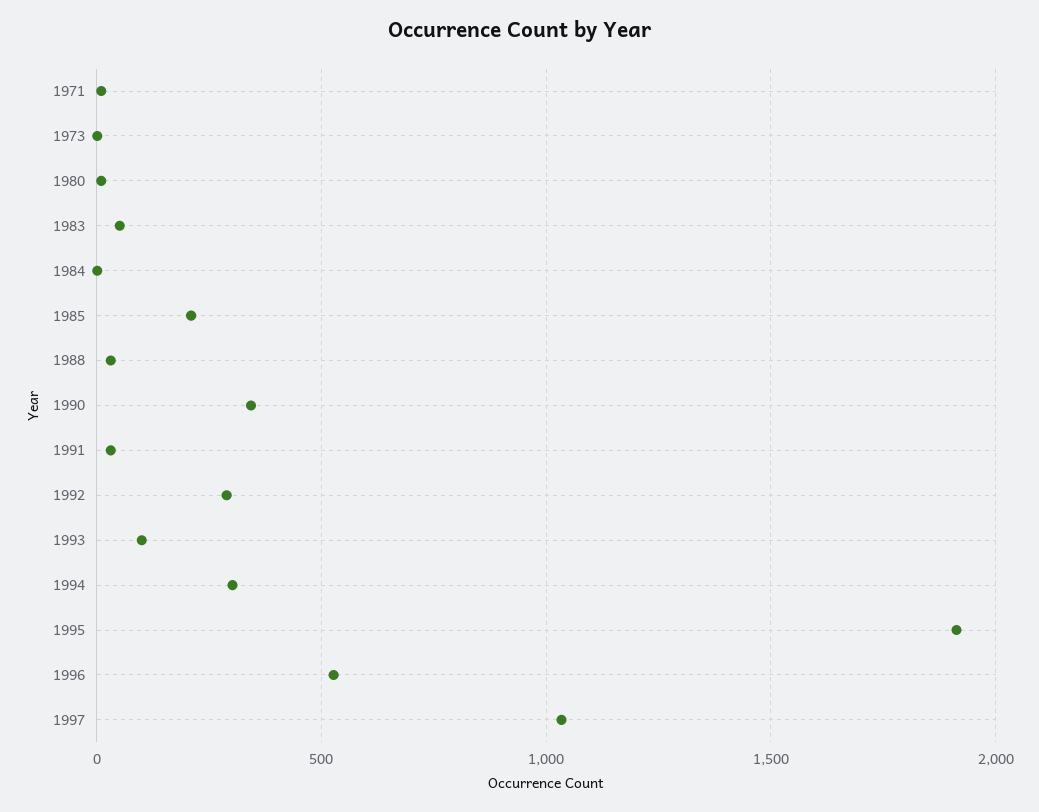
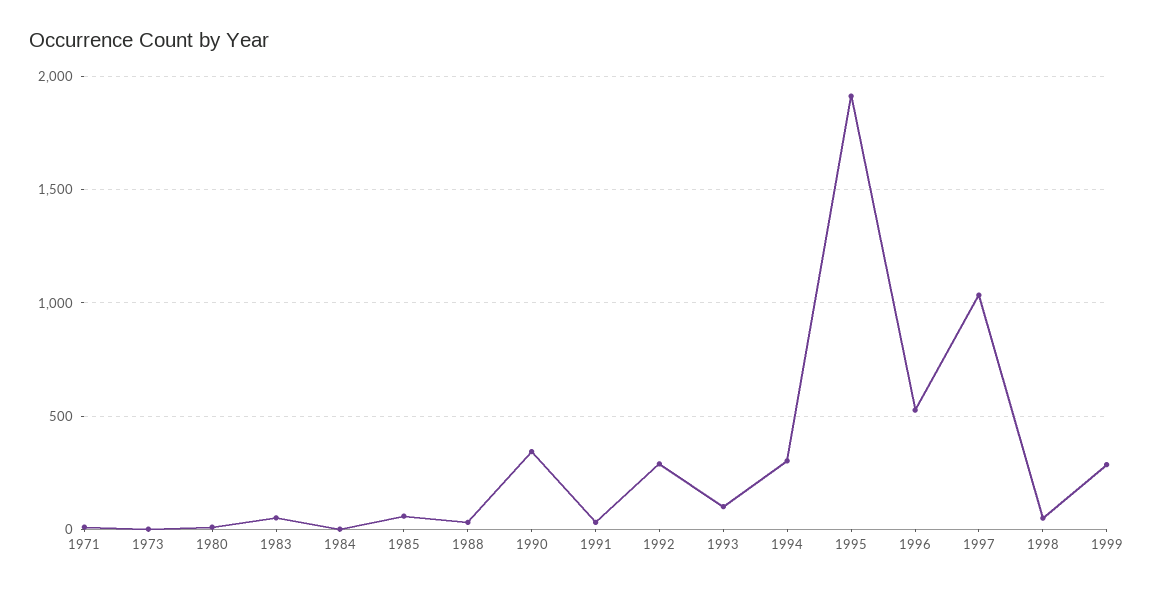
1985: 200 -> 50
1998: none -> 50
1999: none -> 300

